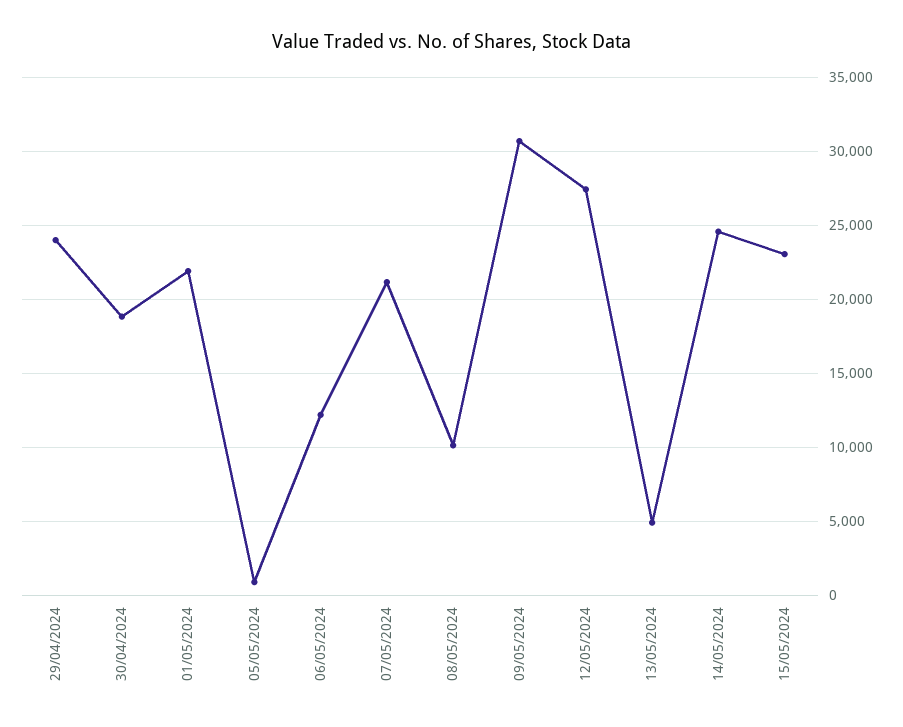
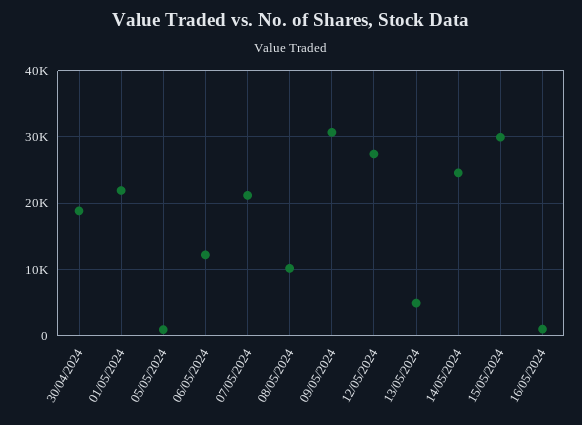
29/04/2024: 24000 -> none
15/05/2024: 23000 -> 30000
16/05/2024: none -> 1000

